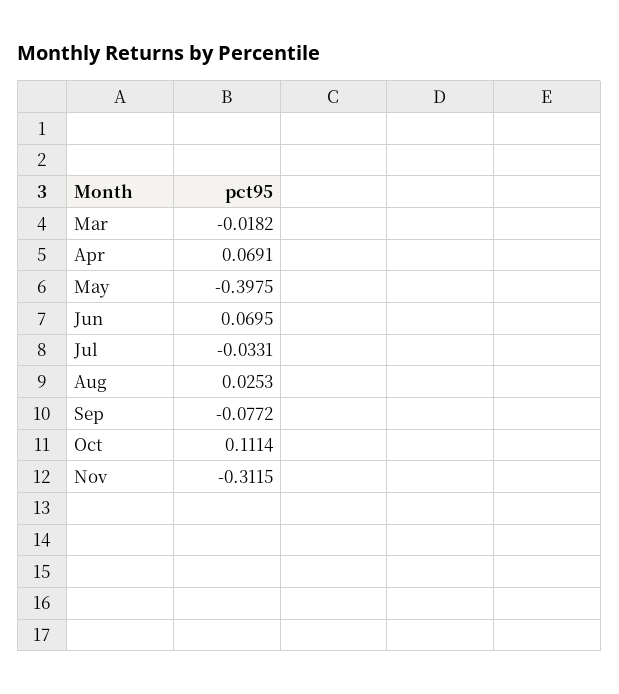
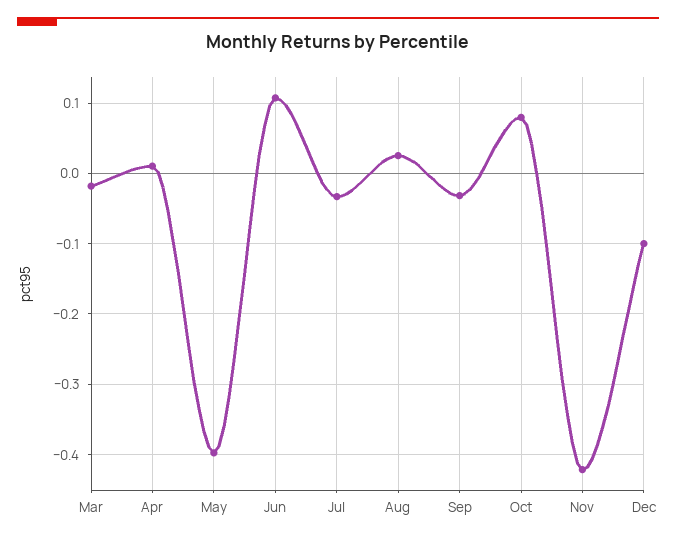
Apr: 0.0691 -> 0.01
Jun: 0.0695 -> 0.11
Sep: -0.0772 -> -0.03
Oct: 0.1114 -> 0.08
Nov: -0.3115 -> -0.42
Dec: none -> -0.1

